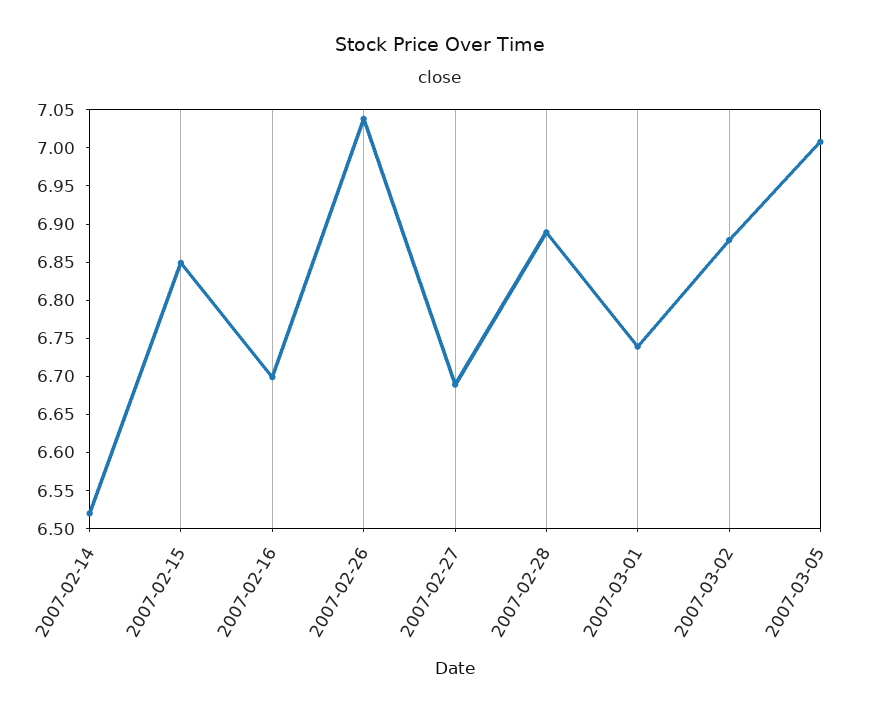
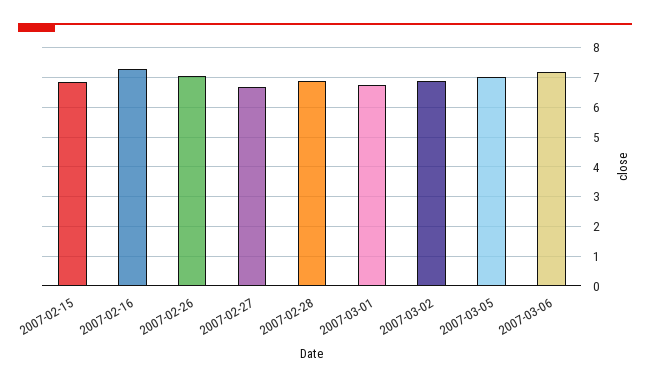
2007-02-14: 6.525 -> none
2007-02-16: 6.7 -> 7.25
2007-03-06: none -> 7.25

